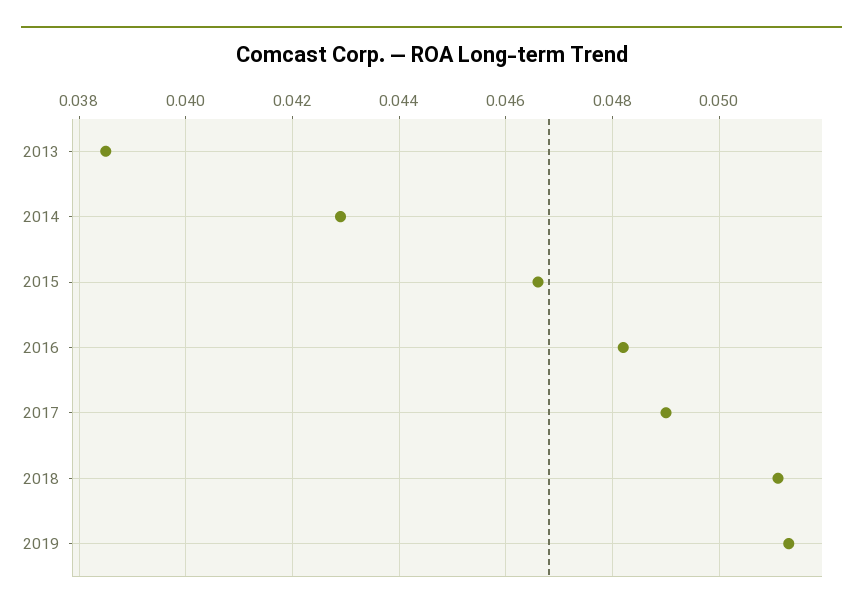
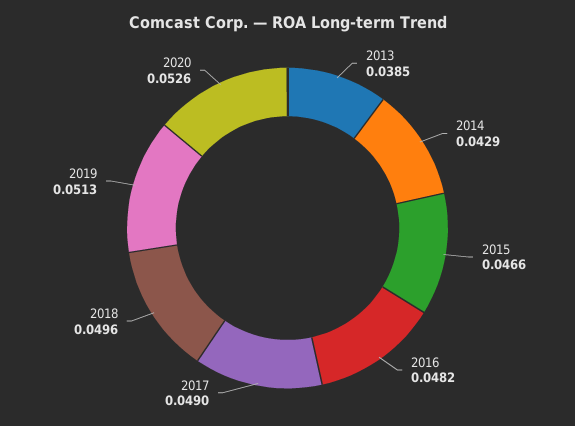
2018: 0.051 -> 0.0496
2020: none -> 0.0526

